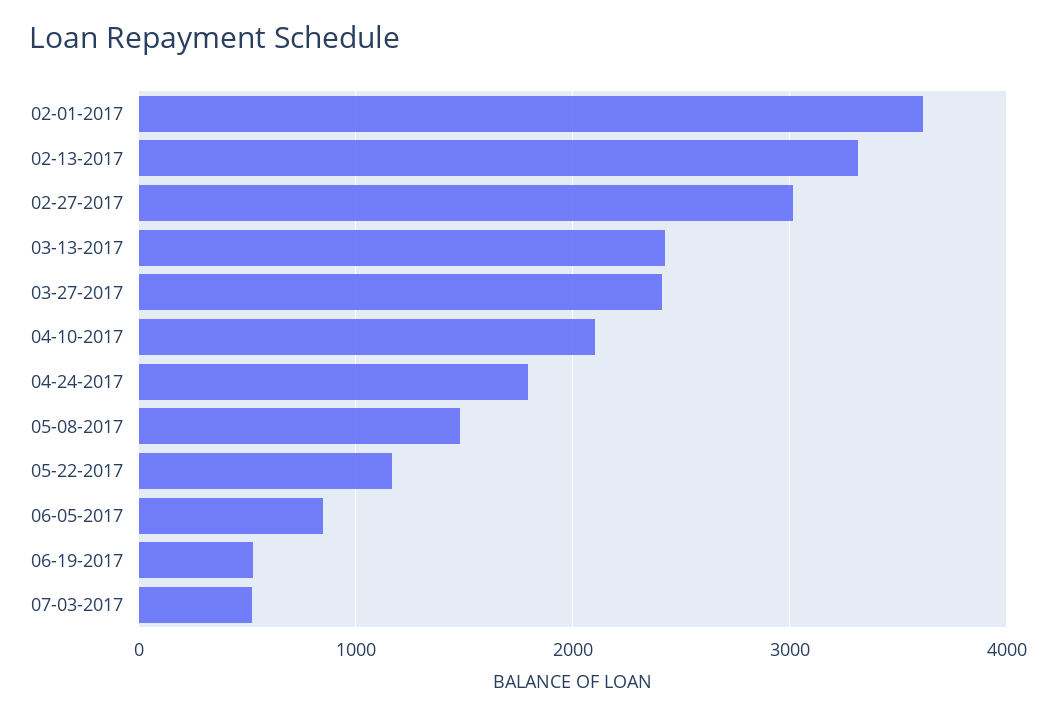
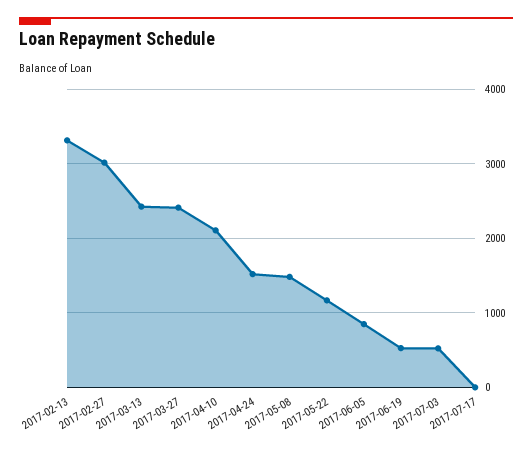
02-01-2017: 3600 -> none
04-24-2017: 1800 -> 1500
2017-07-17: none -> 0

